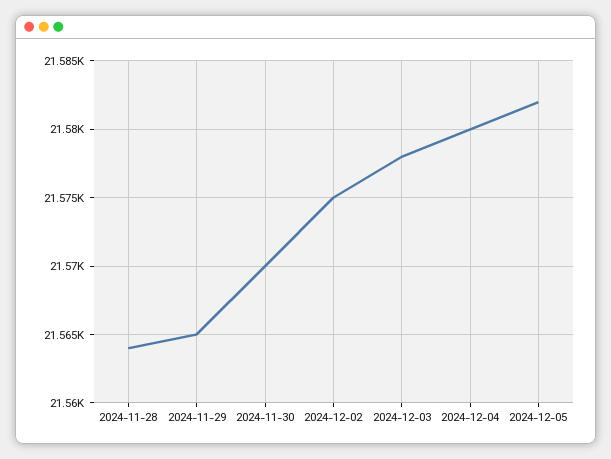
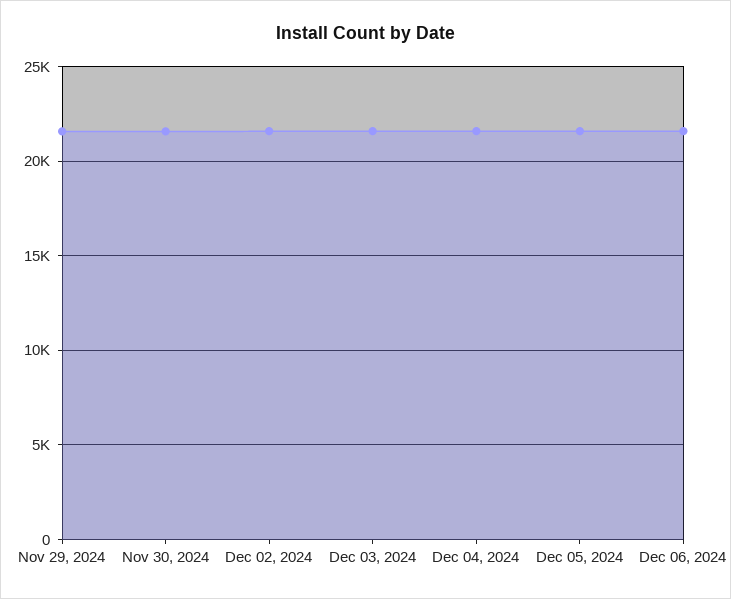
2024-11-28: 21564 -> none
Dec 06, 2024: none -> 21500

